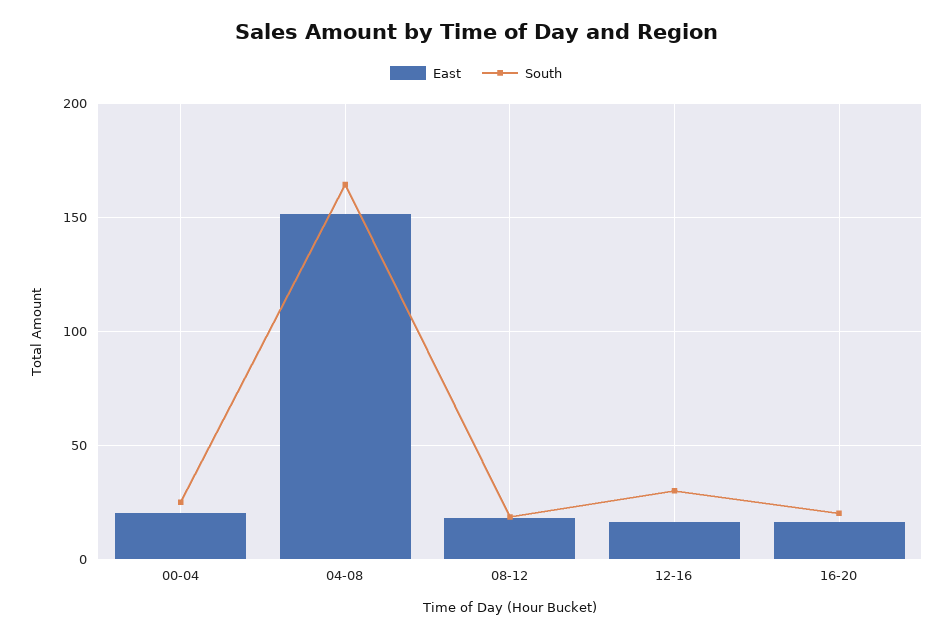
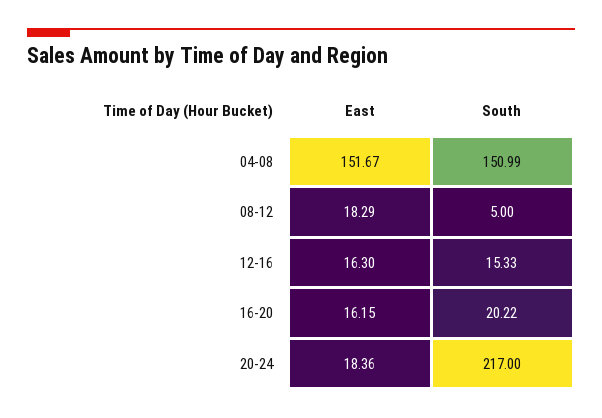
East, 00-04: 20 -> none
South, 00-04: 25 -> none
South, 04-08: 165 -> 150.99
South, 08-12: 20 -> 5
South, 12-16: 30 -> 15.33
East, 20-24: none -> 18.36
South, 20-24: none -> 217

